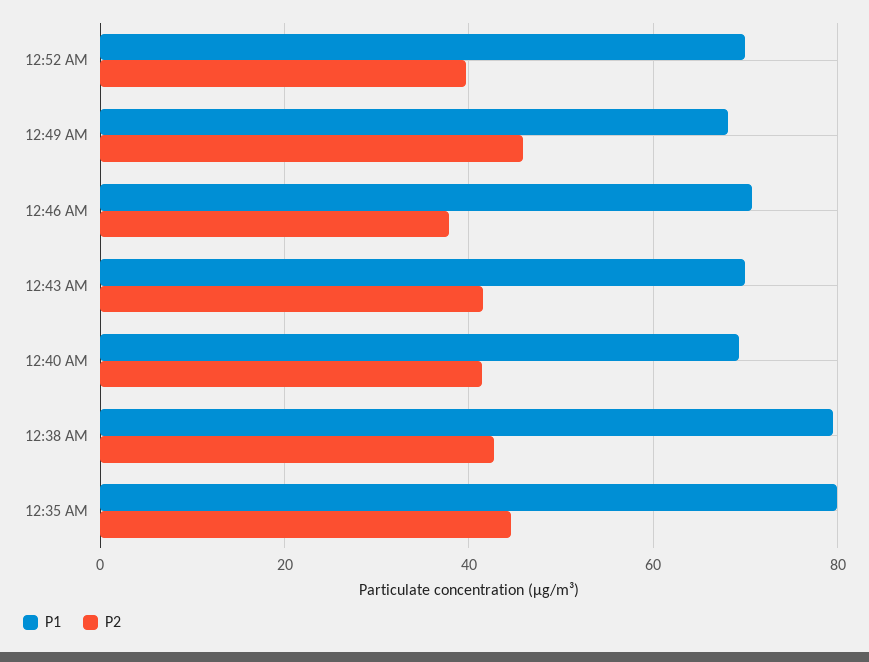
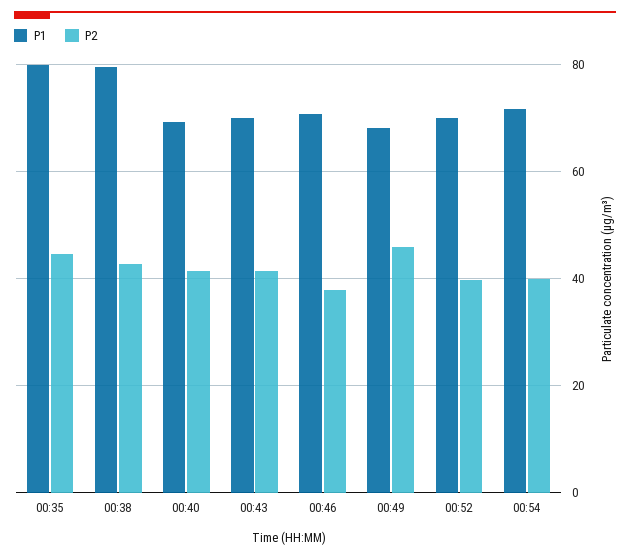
P1, 00:54: none -> 72
P2, 00:54: none -> 40

